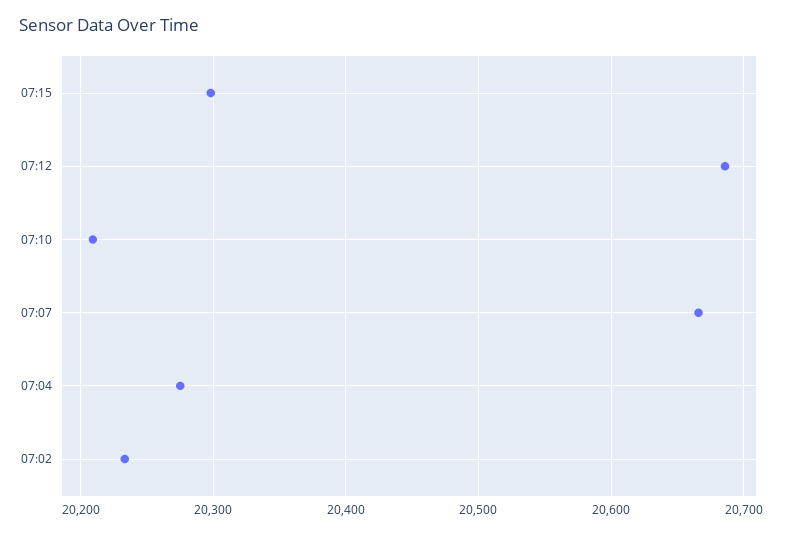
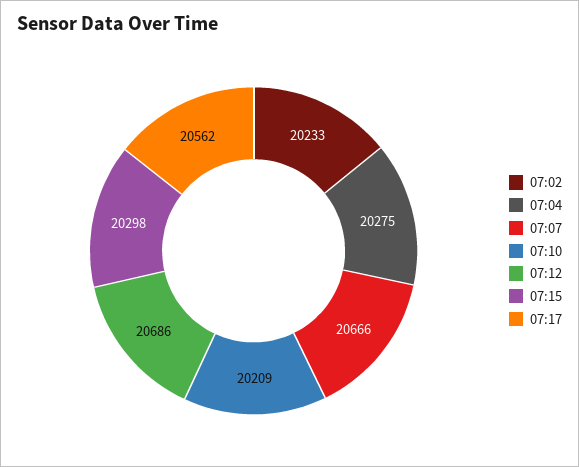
07:17: none -> 20562

